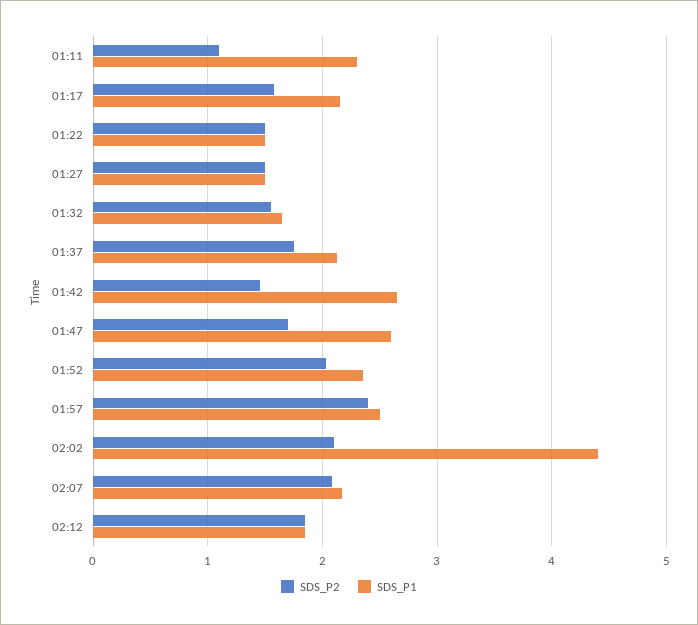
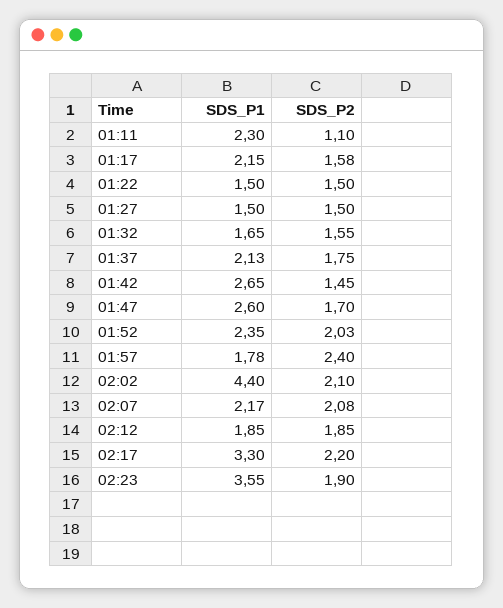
SDS_P1, 01:57: 2.5 -> 1.78
SDS_P1, 02:17: none -> 3.3
SDS_P2, 02:17: none -> 2.2
SDS_P1, 02:23: none -> 3.55
SDS_P2, 02:23: none -> 1.9

